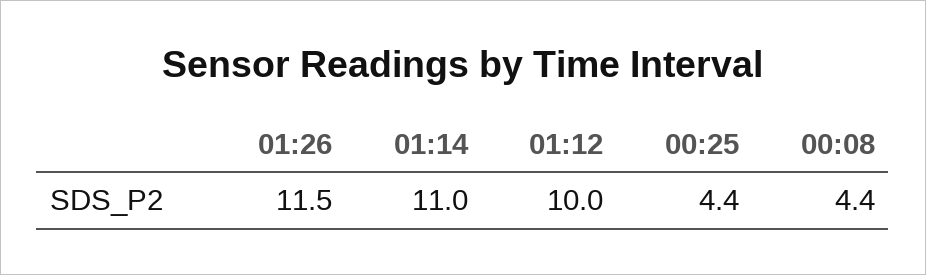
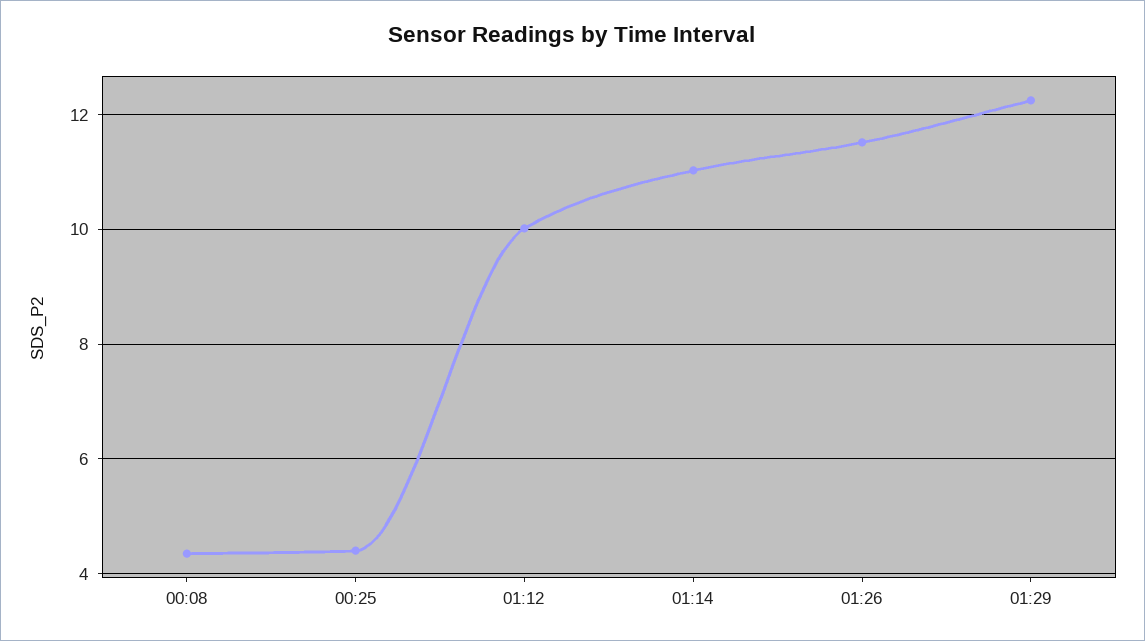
01:29: none -> 12.2

